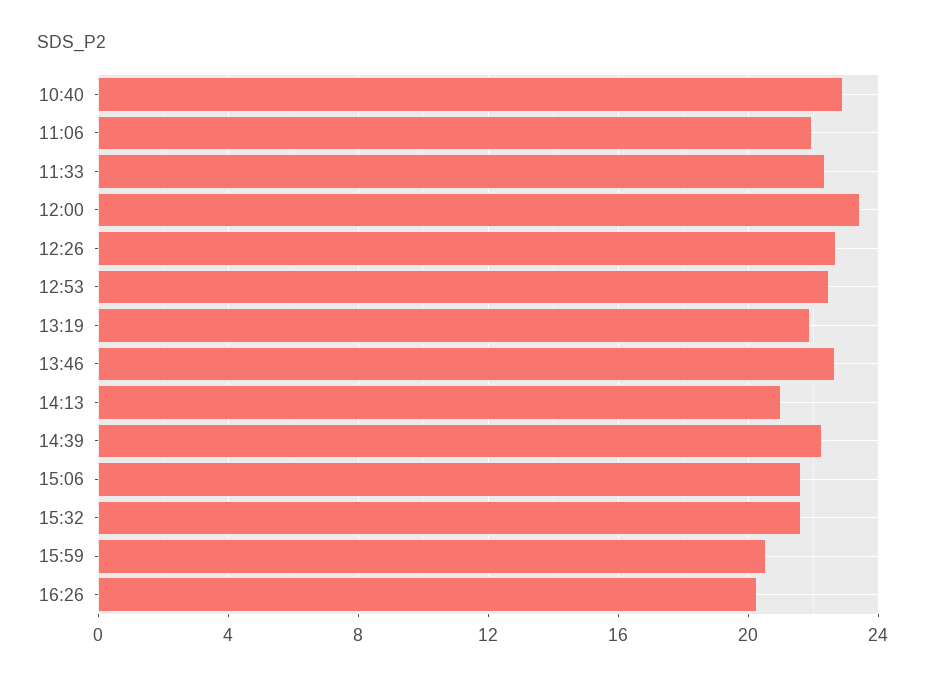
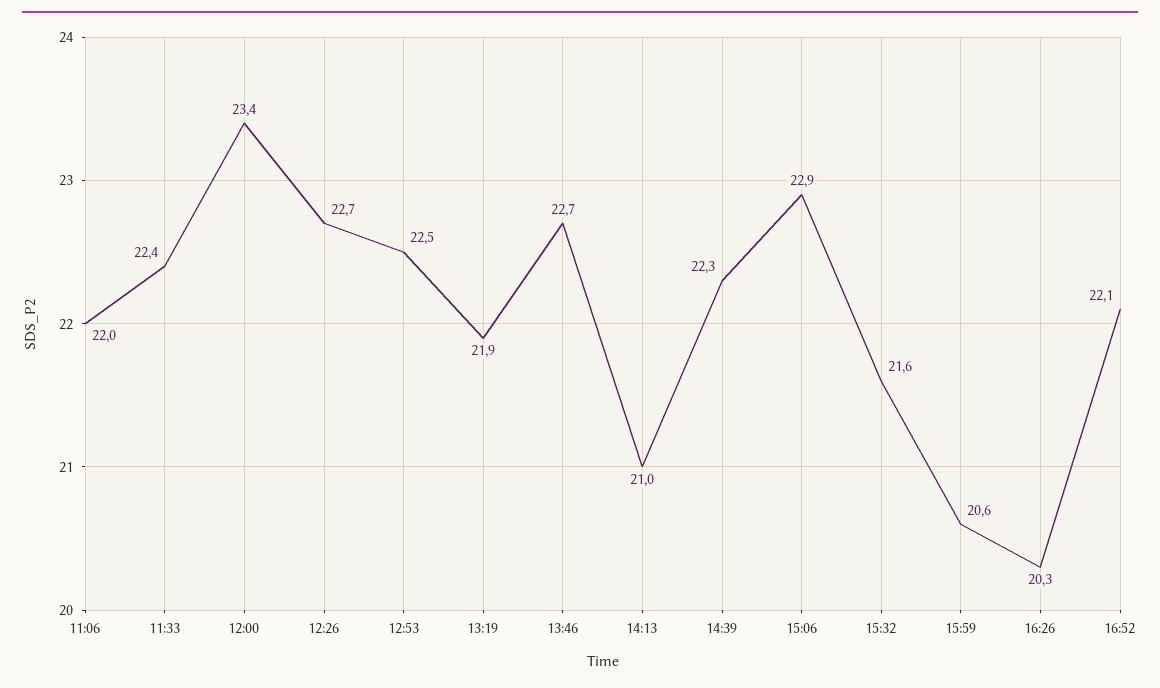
10:40: 23 -> none
15:06: 21.5 -> 22.9
16:52: none -> 22.1

